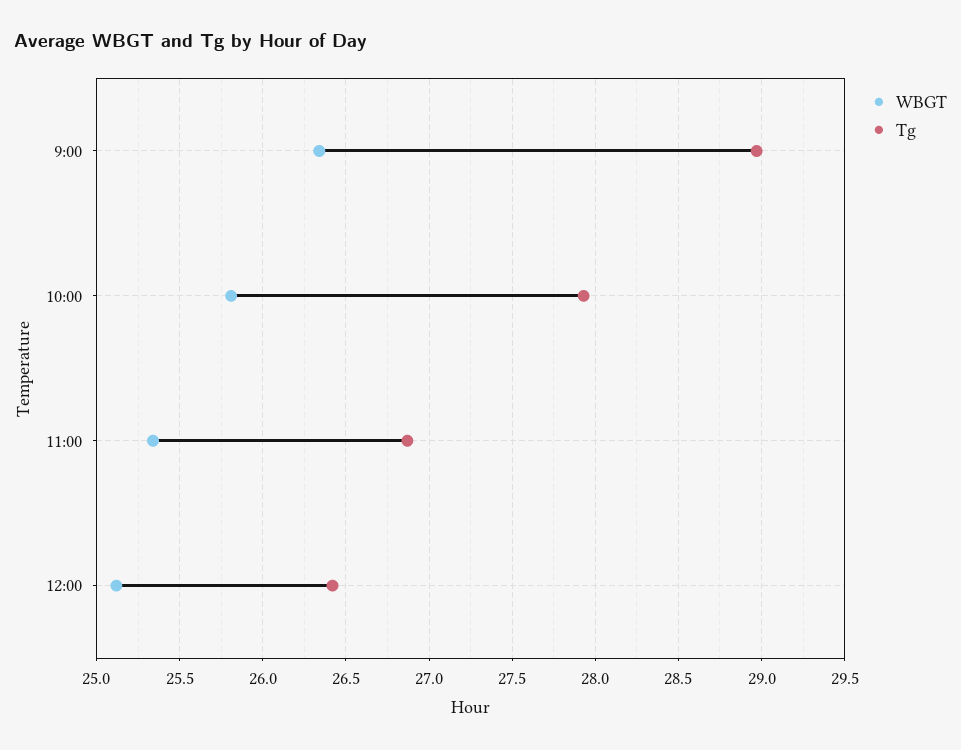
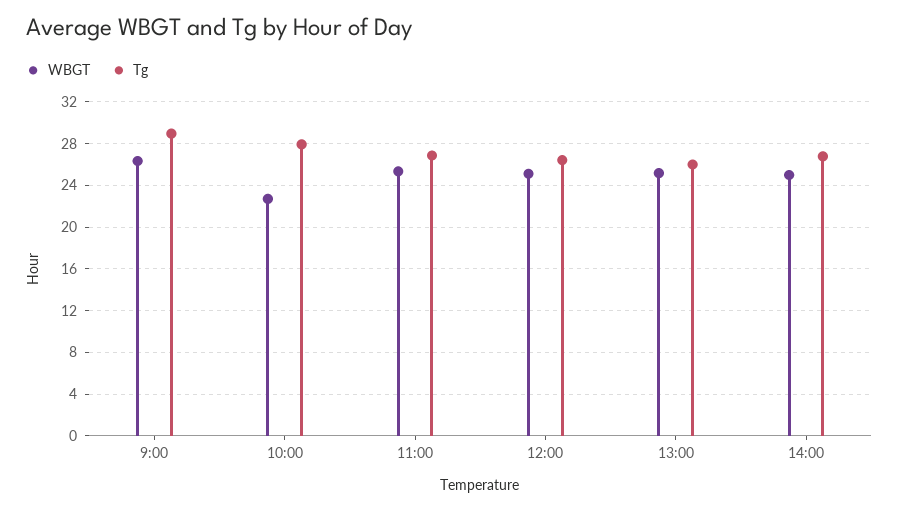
WBGT, 10:00: 25.8 -> 23
WBGT, 13:00: none -> 25
Tg, 13:00: none -> 26
WBGT, 14:00: none -> 25
Tg, 14:00: none -> 27

